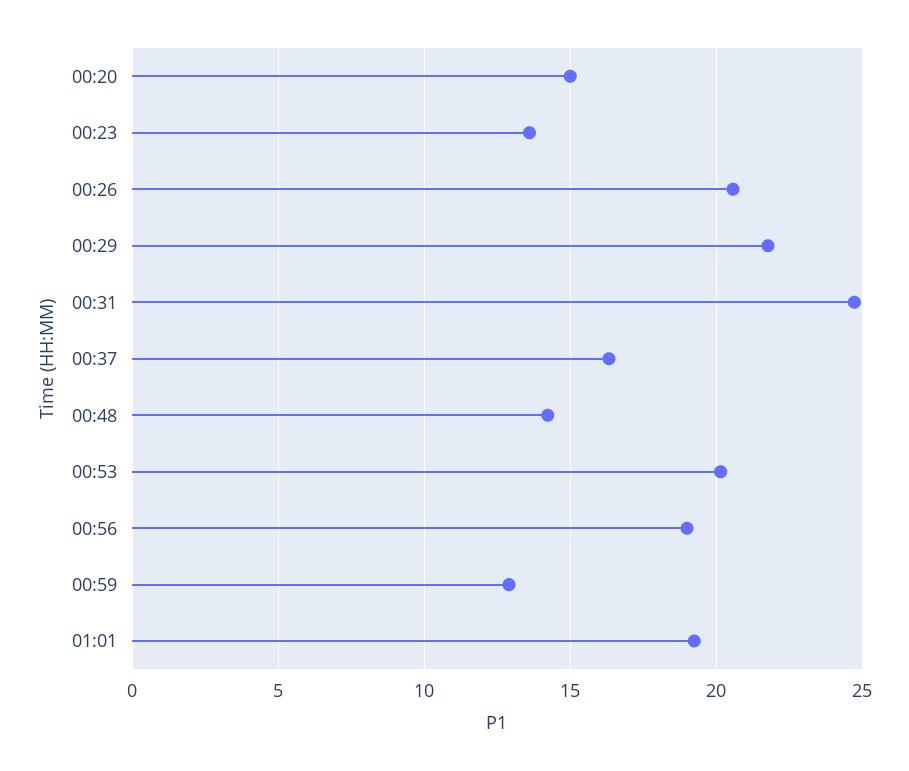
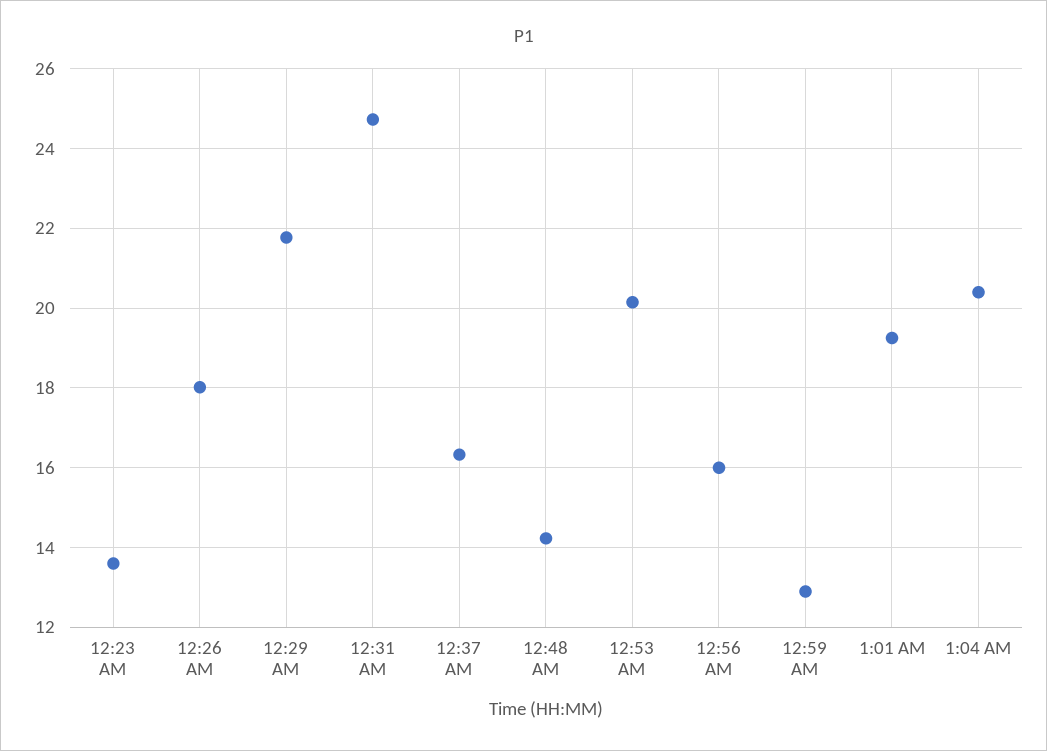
00:20: 15 -> none
00:26: 20.5 -> 18
00:56: 19 -> 16
1:04 AM: none -> 20.4

